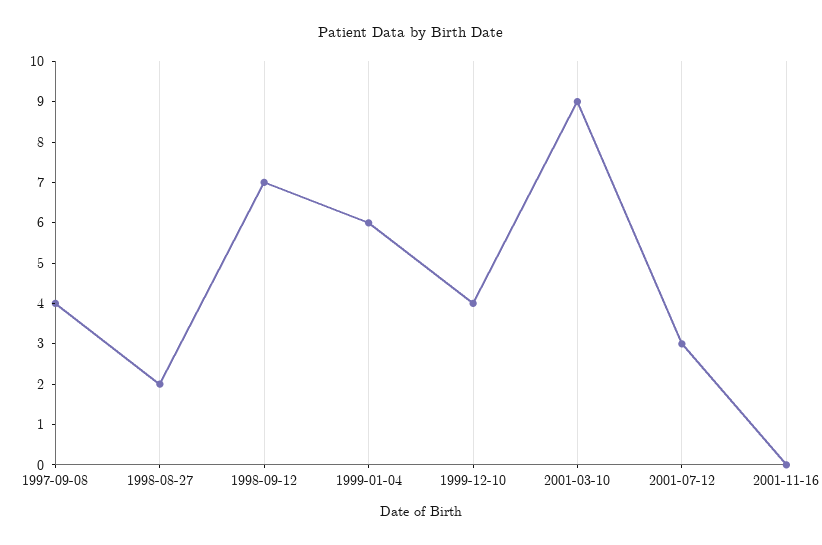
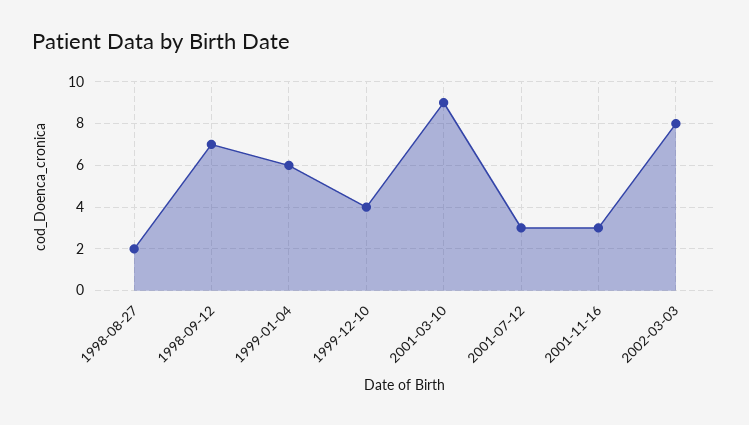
1997-09-08: 4 -> none
2001-11-16: 0 -> 3
2002-03-03: none -> 8

